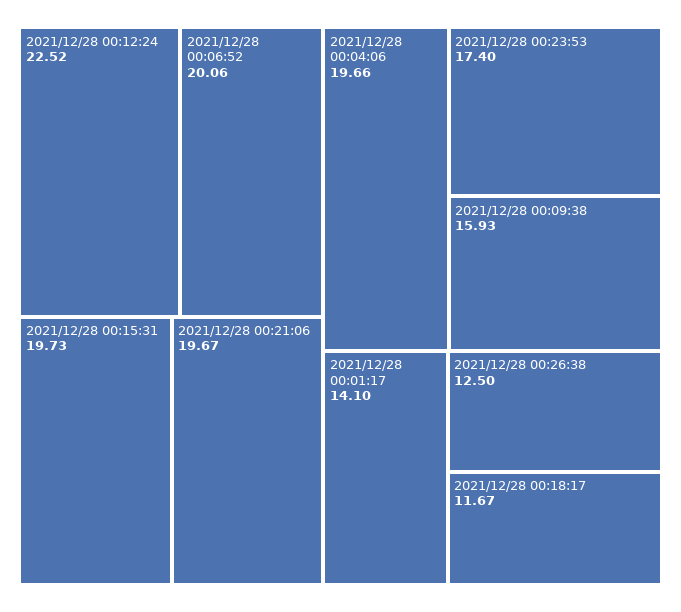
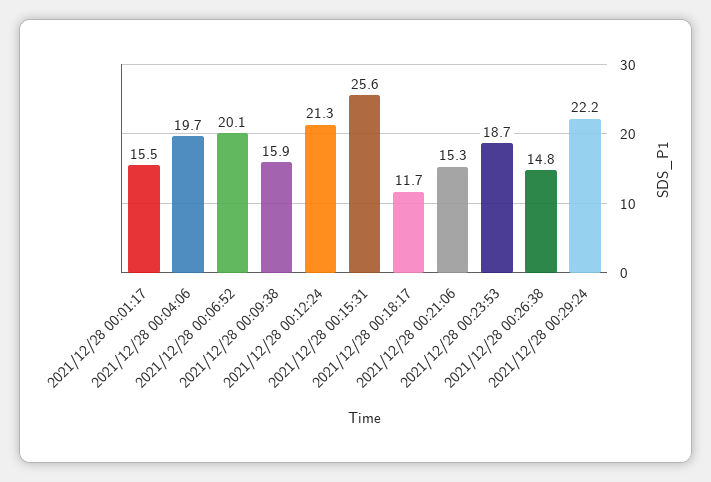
2021/12/28 00:12:24: 22.52 -> 21.3
2021/12/28 00:15:31: 19.73 -> 25.6
2021/12/28 00:21:06: 19.67 -> 15.3
2021/12/28 00:23:53: 17.4 -> 18.7
2021/12/28 00:01:17: 14.1 -> 15.5
2021/12/28 00:26:38: 12.5 -> 14.8
2021/12/28 00:29:24: none -> 22.2

